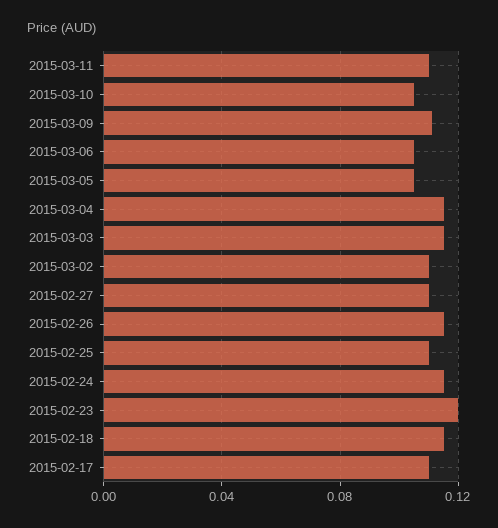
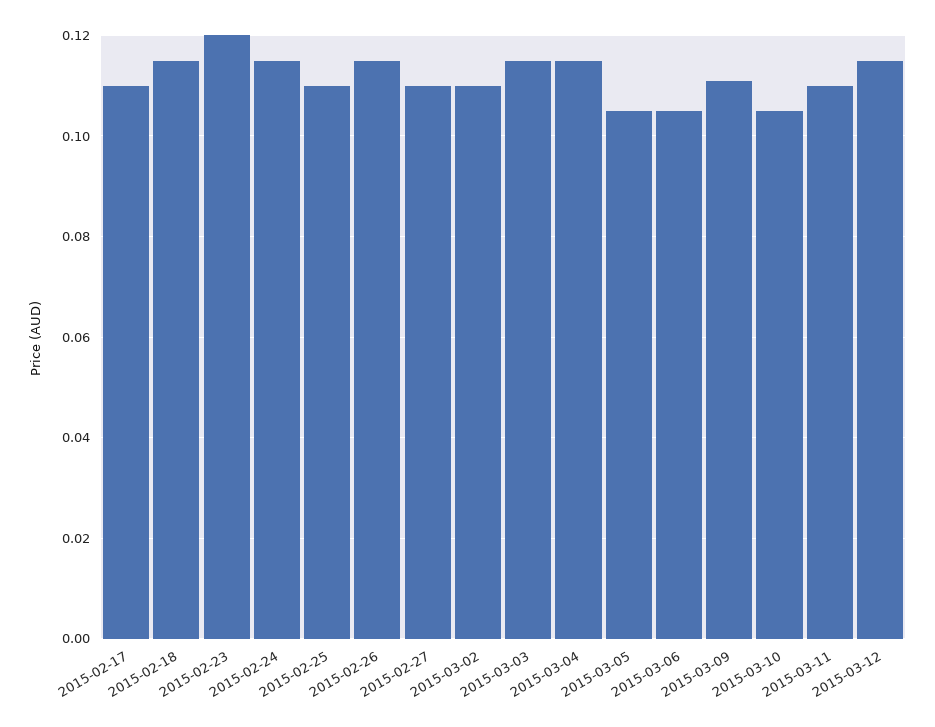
2015-03-12: none -> 0.115

